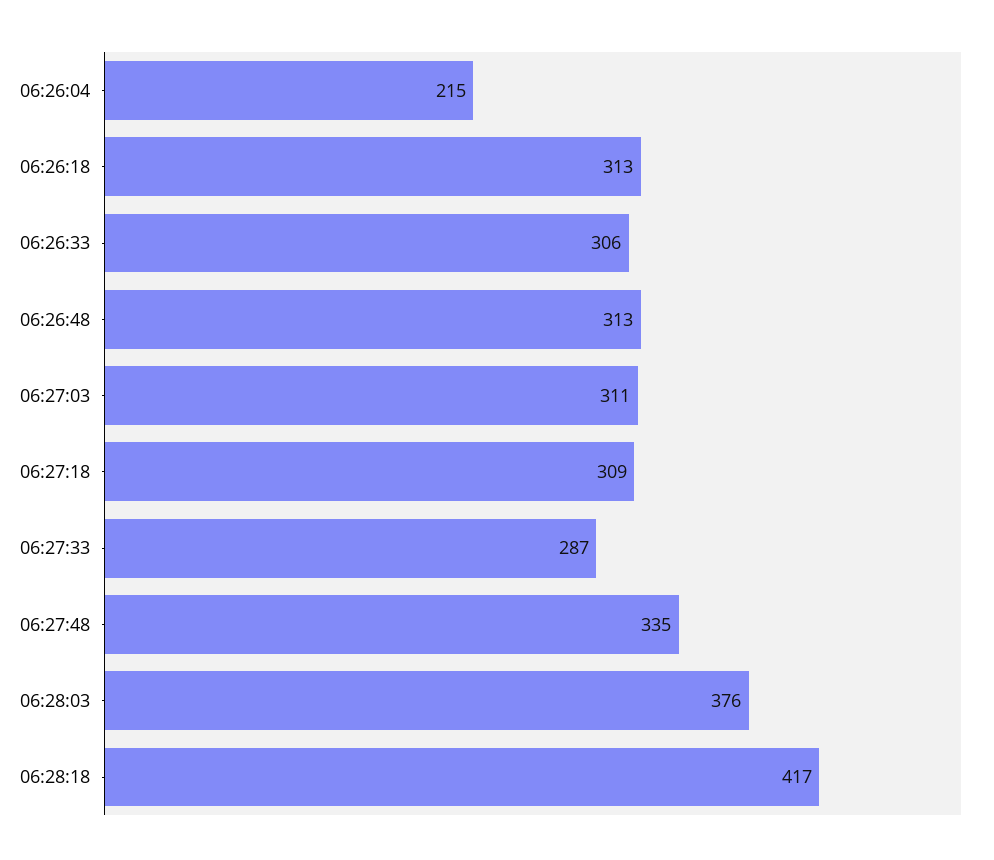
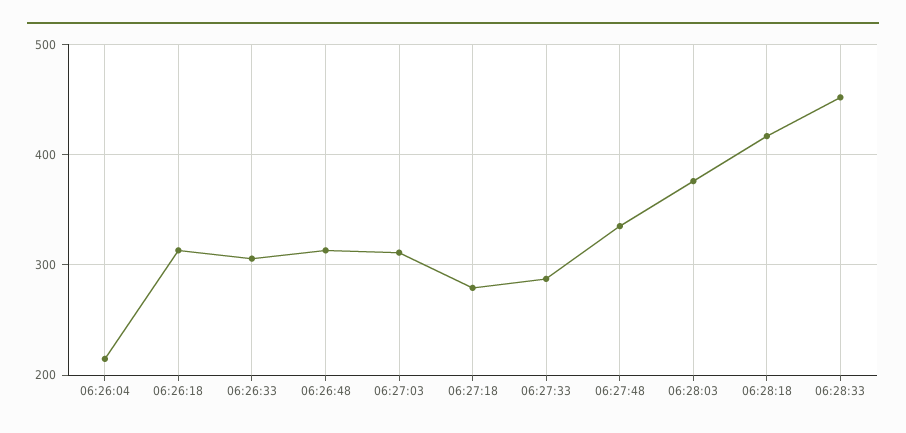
06:27:18: 309 -> 280
06:28:33: none -> 450

